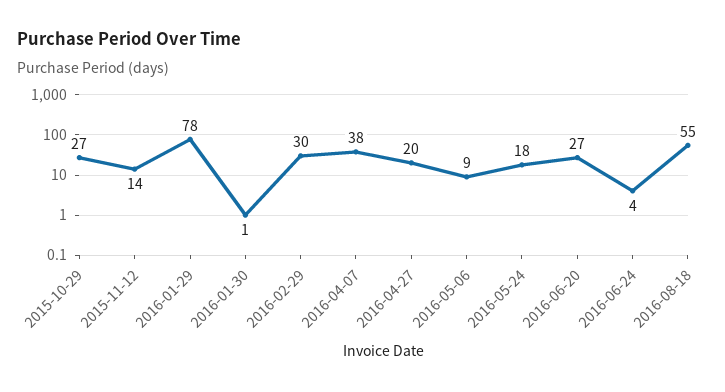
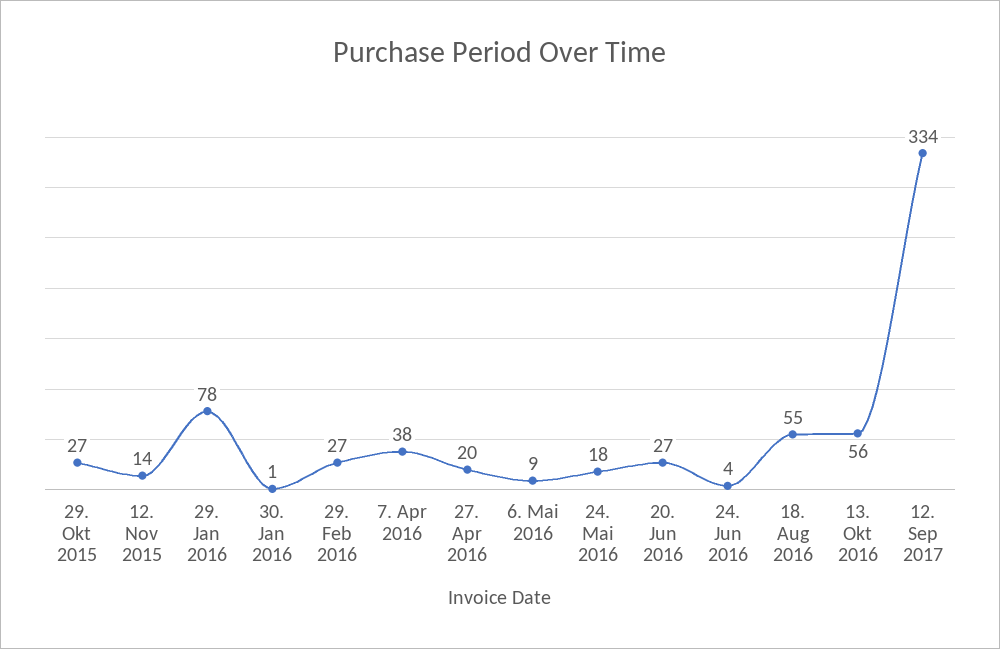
2016-02-29: 30 -> 27
13. Okt 2016: none -> 56
12. Sep 2017: none -> 334

